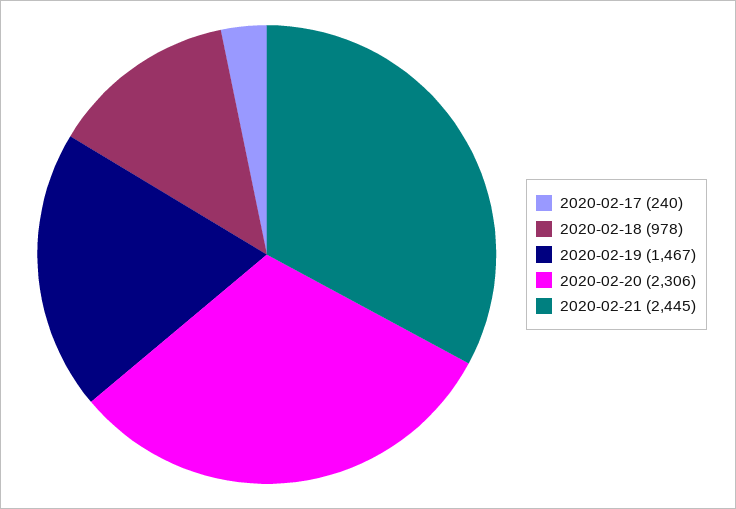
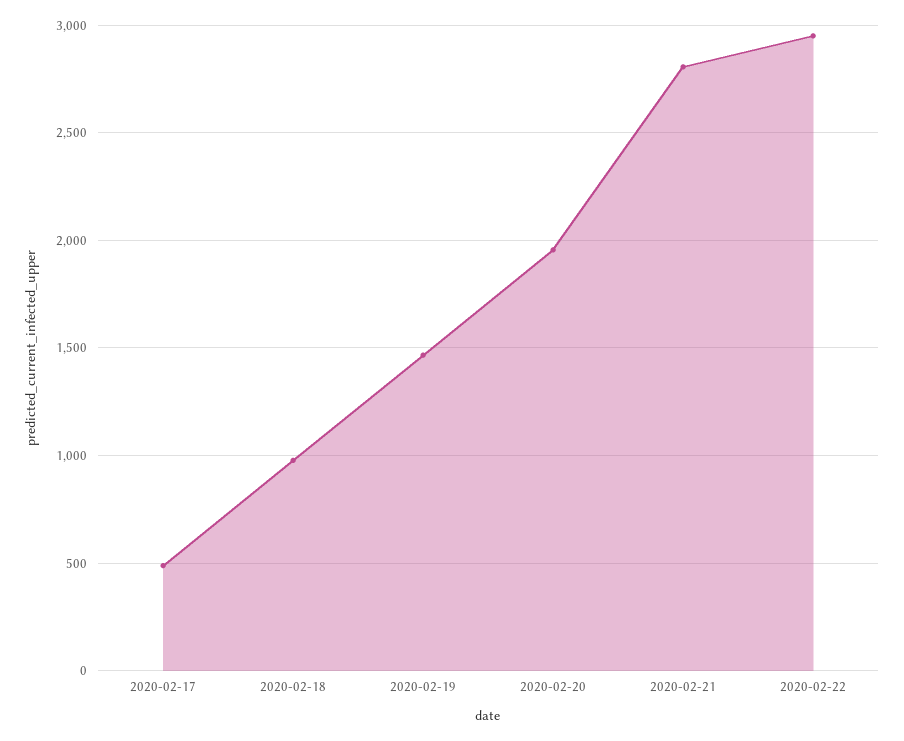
2020-02-17: 240 -> 500
2020-02-20: 2306 -> 1950
2020-02-21: 2445 -> 2800
2020-02-22: none -> 2950

